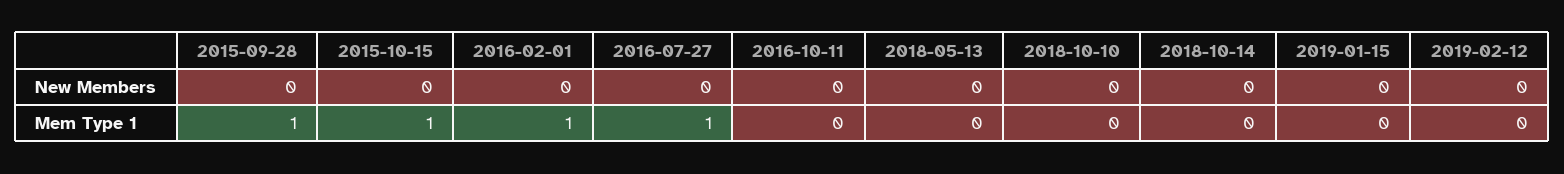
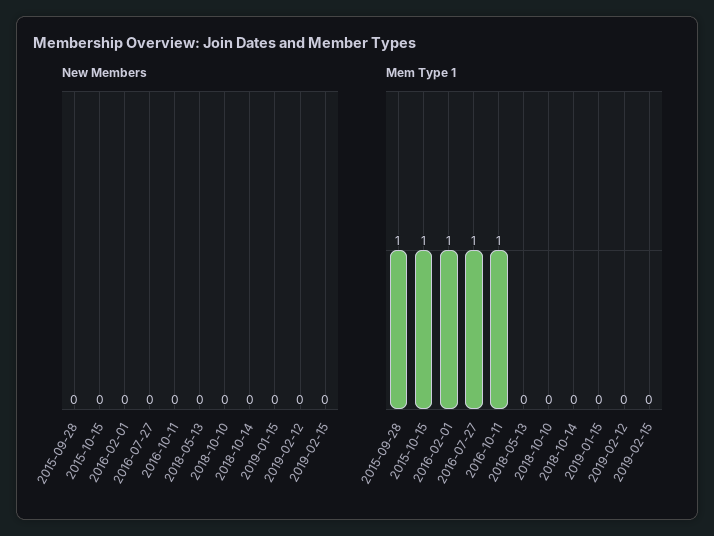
Mem Type 1, 2016-10-11: 0 -> 1
New Members, 2019-02-15: none -> 0
Mem Type 1, 2019-02-15: none -> 0

